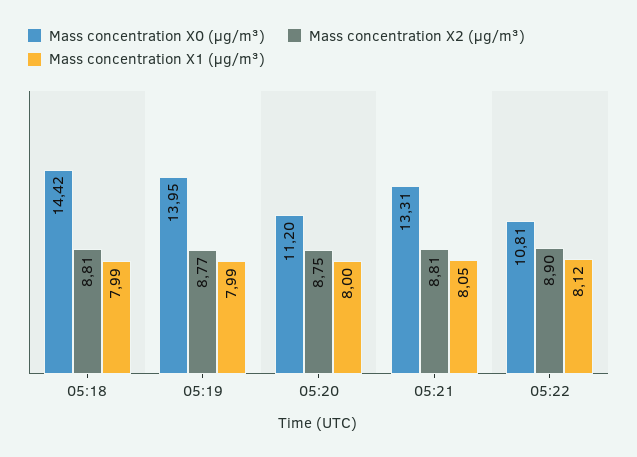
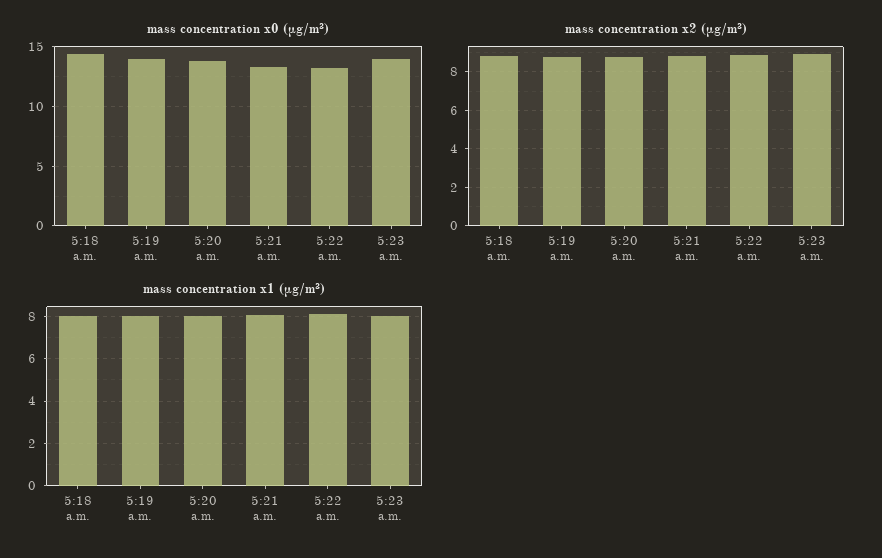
Mass concentration X0 (μg/m³), 05:20: 11.2 -> 14
Mass concentration X0 (μg/m³), 05:22: 10.81 -> 13
Mass concentration X0 (μg/m³), 5:23 a.m.: none -> 14
Mass concentration X2 (μg/m³), 5:23 a.m.: none -> 9
Mass concentration X1 (μg/m³), 5:23 a.m.: none -> 8

